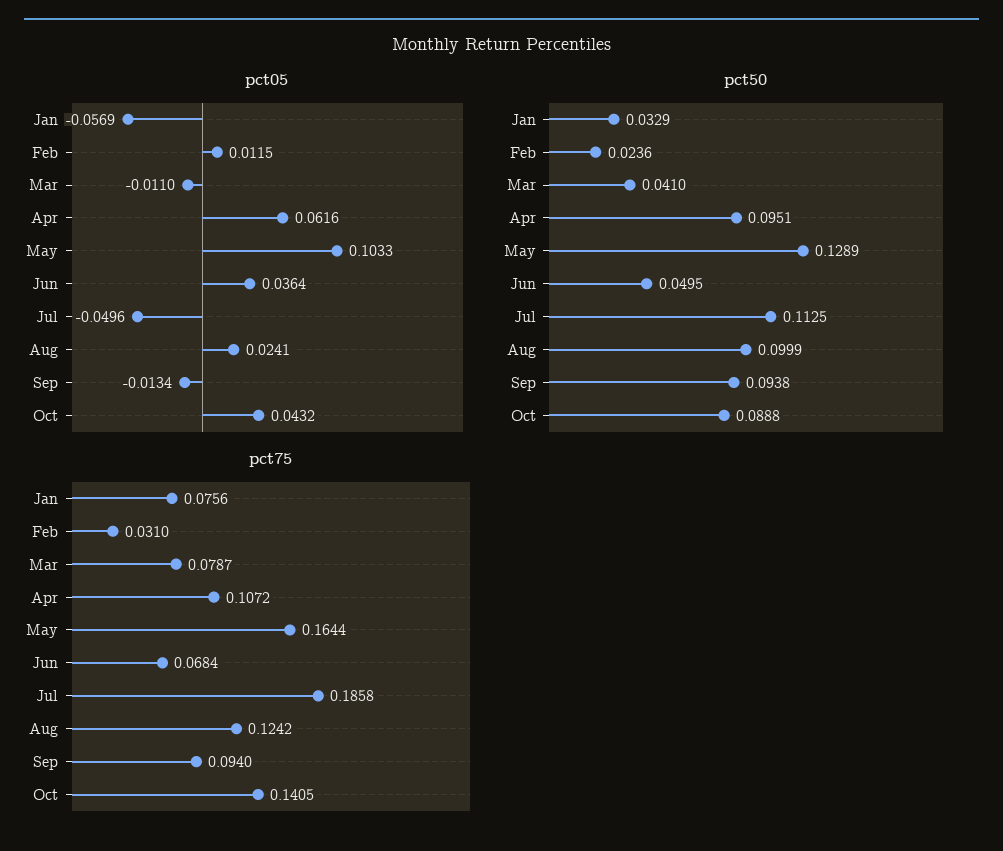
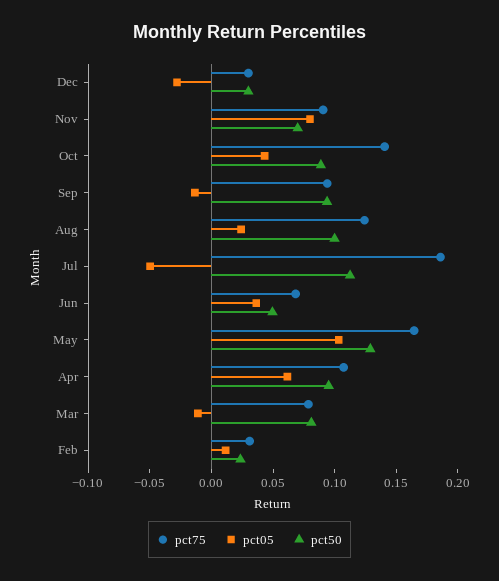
pct05, Jan: -0.0569 -> none
pct50, Jan: 0.0329 -> none
pct50, Mar: 0.041 -> 0.08
pct75, Jan: 0.0756 -> none
pct75, Dec: none -> 0.03
pct05, Dec: none -> -0.03
pct50, Dec: none -> 0.03
pct75, Nov: none -> 0.09
pct05, Nov: none -> 0.08
pct50, Nov: none -> 0.07

